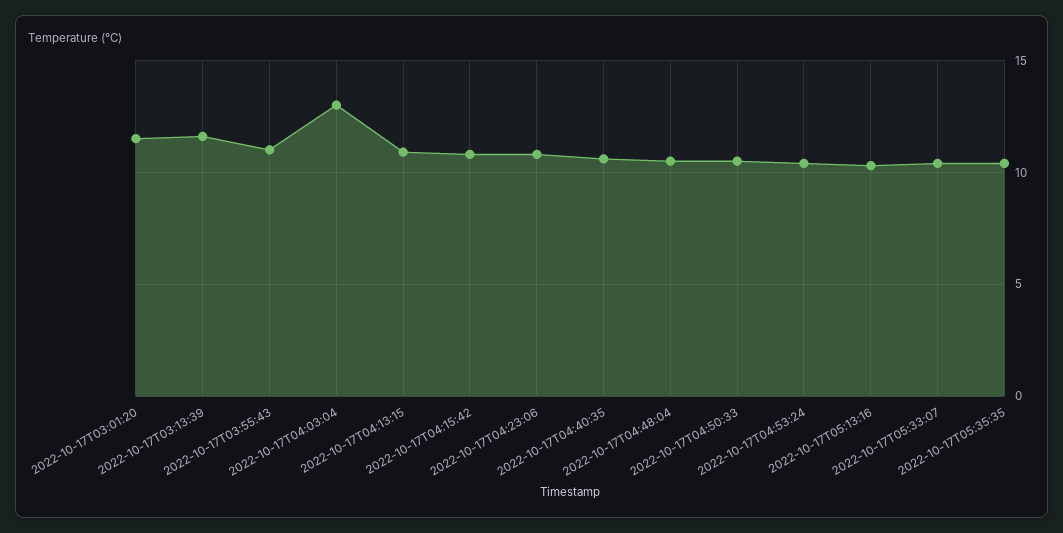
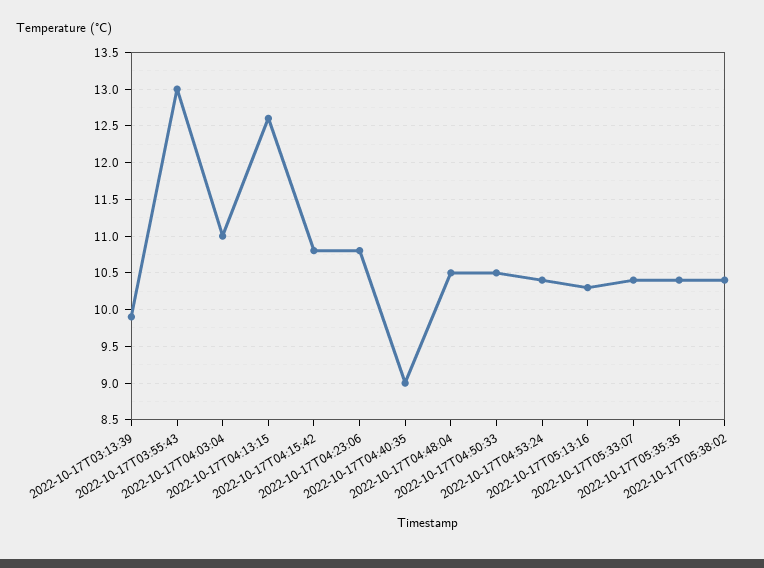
2022-10-17T03:01:20: 11.5 -> none
2022-10-17T03:13:39: 11.5 -> 9.9
2022-10-17T03:55:43: 11 -> 13
2022-10-17T04:03:04: 13 -> 11
2022-10-17T04:13:15: 11 -> 12.6
2022-10-17T04:40:35: 10.5 -> 9
2022-10-17T05:38:02: none -> 10.4

